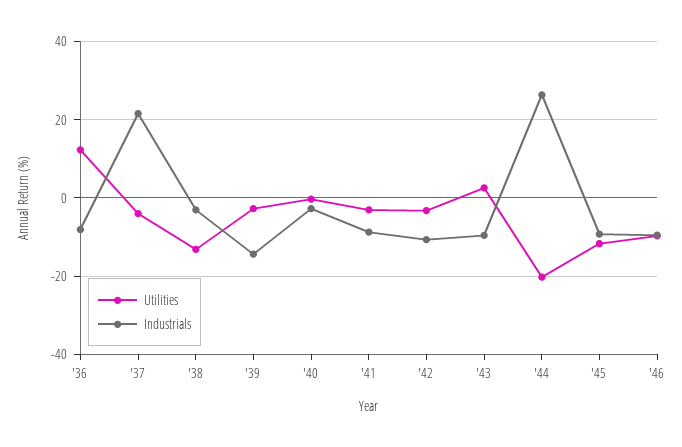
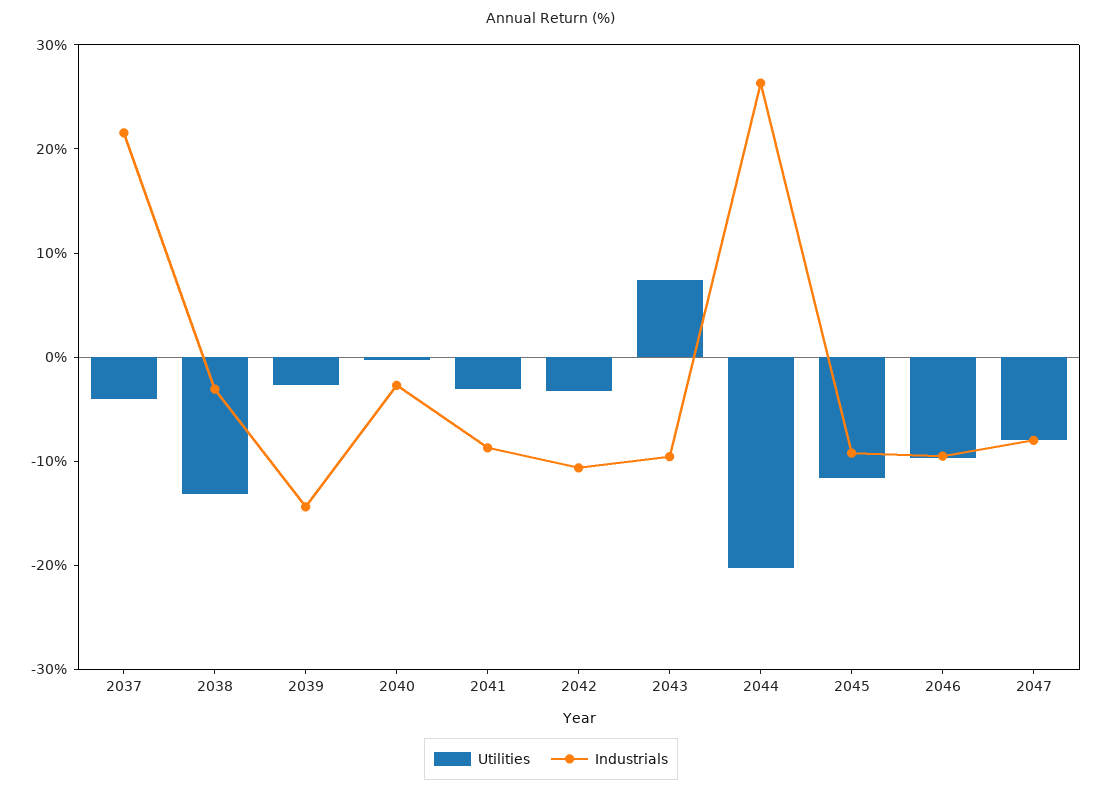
Utilities, '36: 12 -> none
Industrials, '36: -8 -> none
Utilities, '43: 2 -> 8
Utilities, 2047: none -> -8
Industrials, 2047: none -> -8

